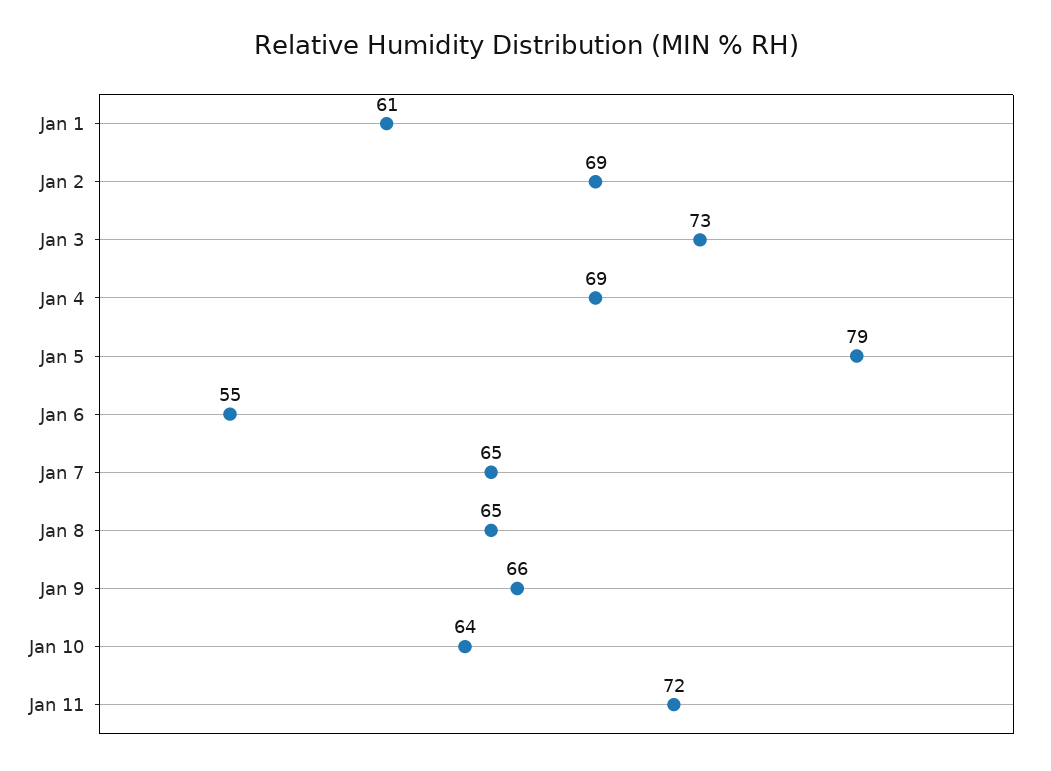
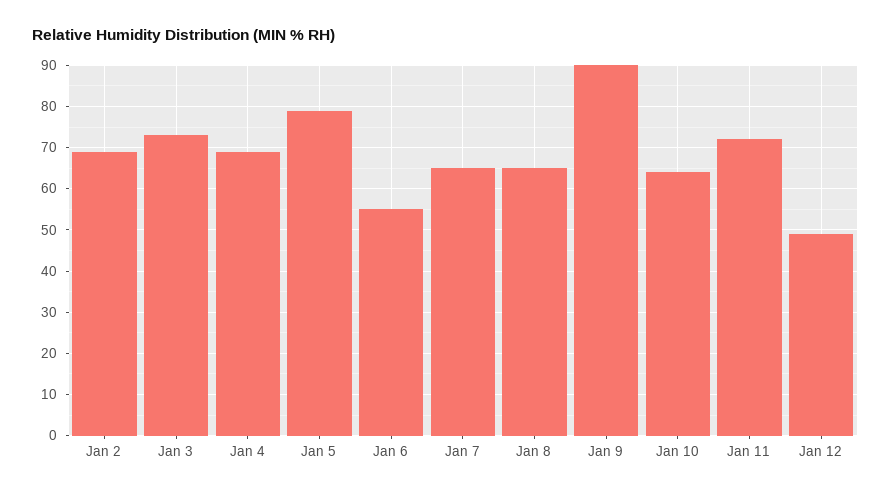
Jan 1: 61 -> none
Jan 9: 66 -> 90
Jan 12: none -> 50

